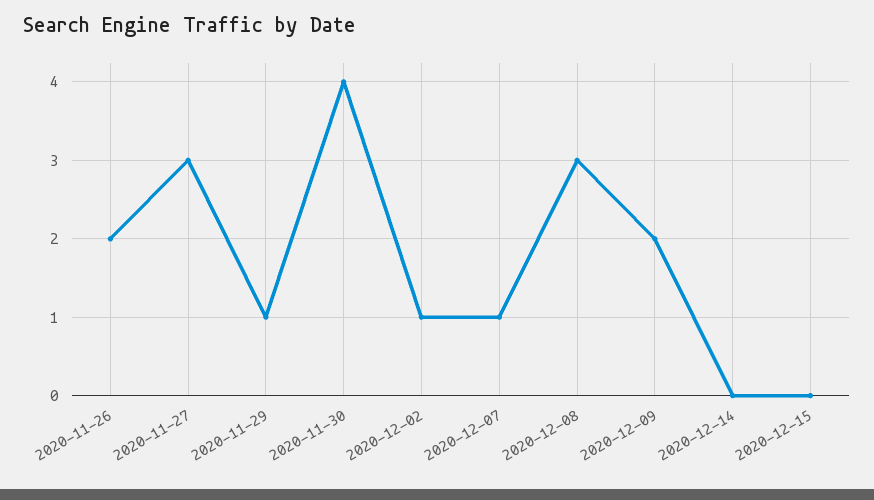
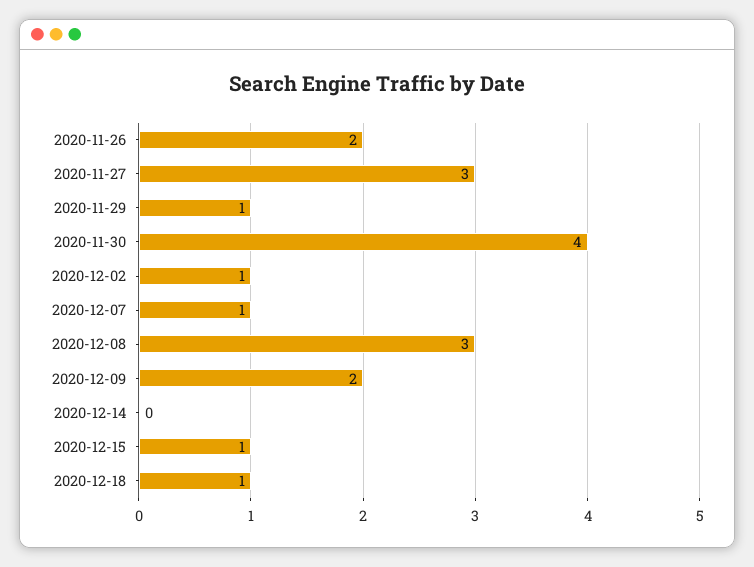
2020-12-15: 0 -> 1
2020-12-18: none -> 1

